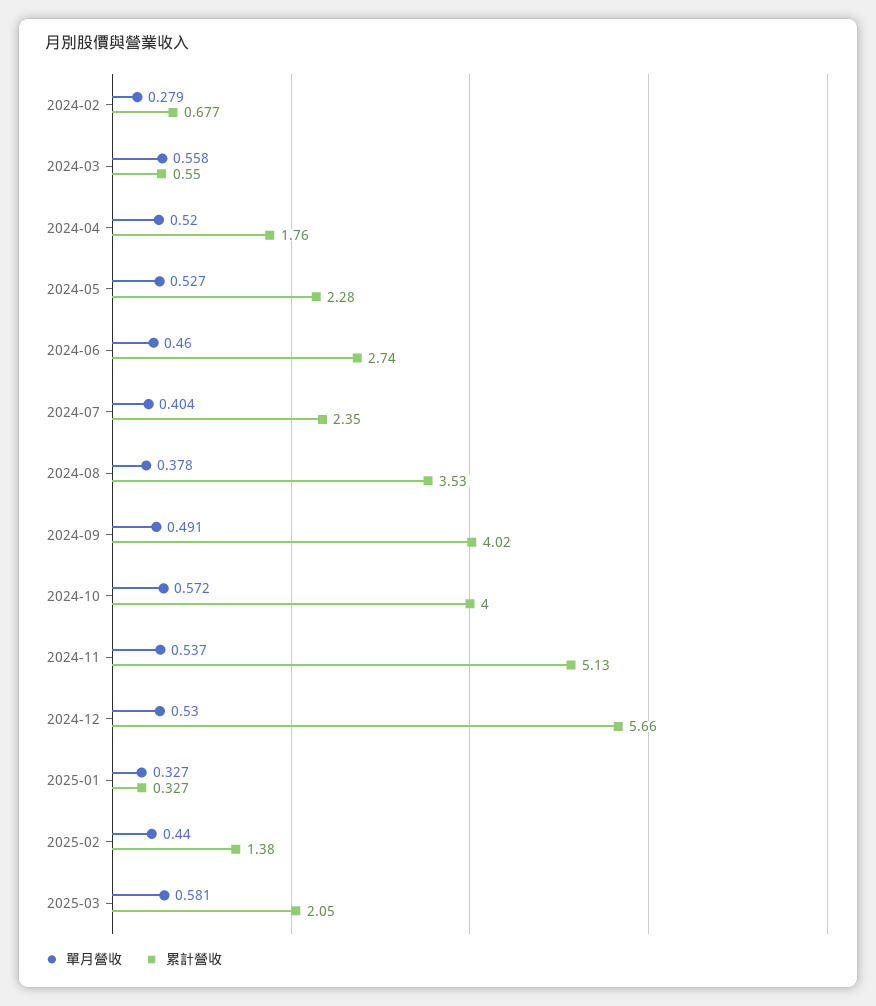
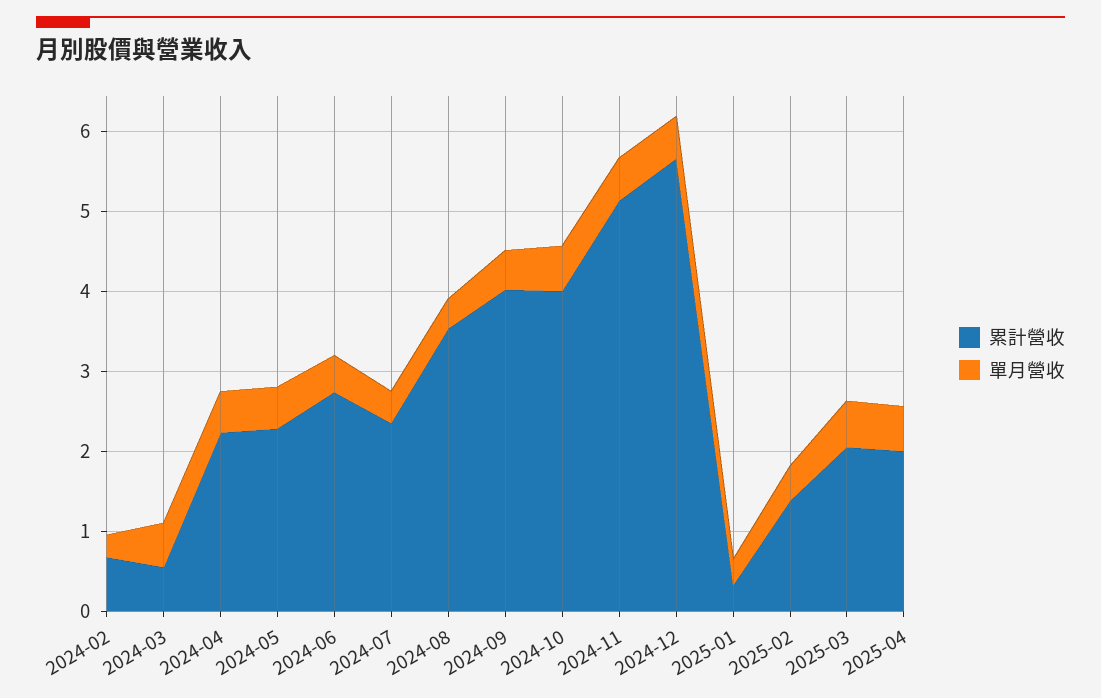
累計營收, 2024-04: 1.76 -> 2.2
累計營收, 2025-04: none -> 2
單月營收, 2025-04: none -> 0.6

